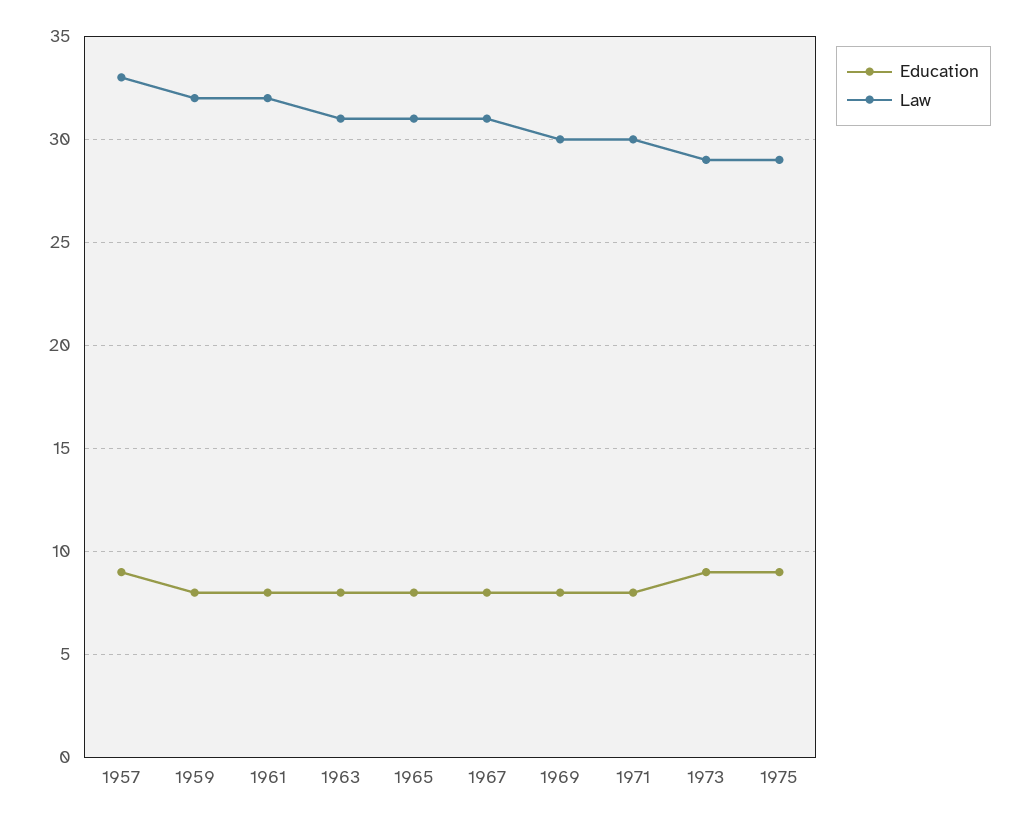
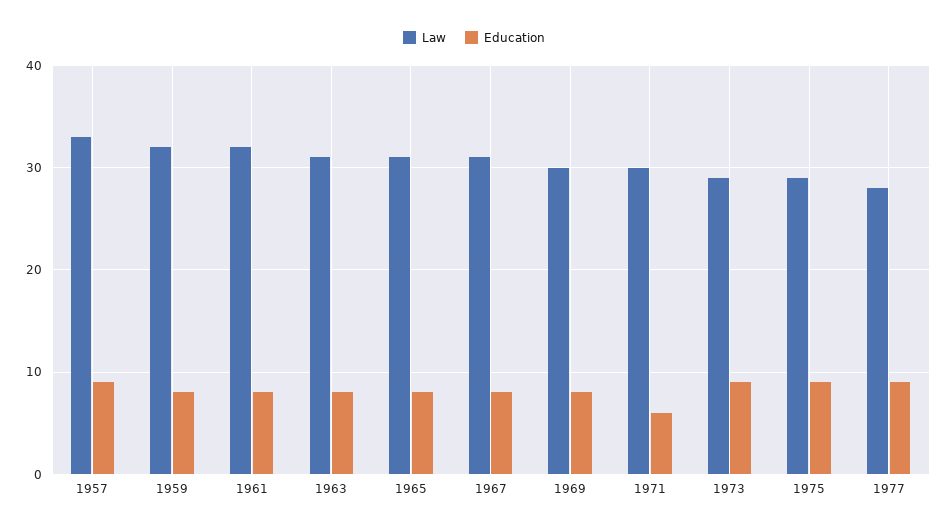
Education, 1971: 8 -> 6
Law, 1977: none -> 28
Education, 1977: none -> 9

